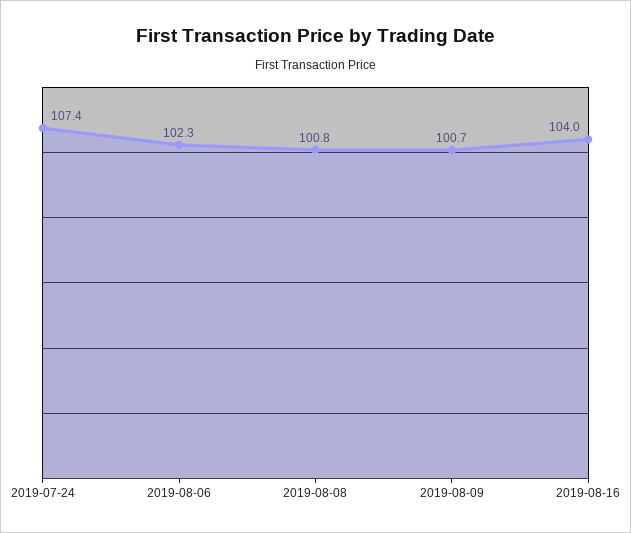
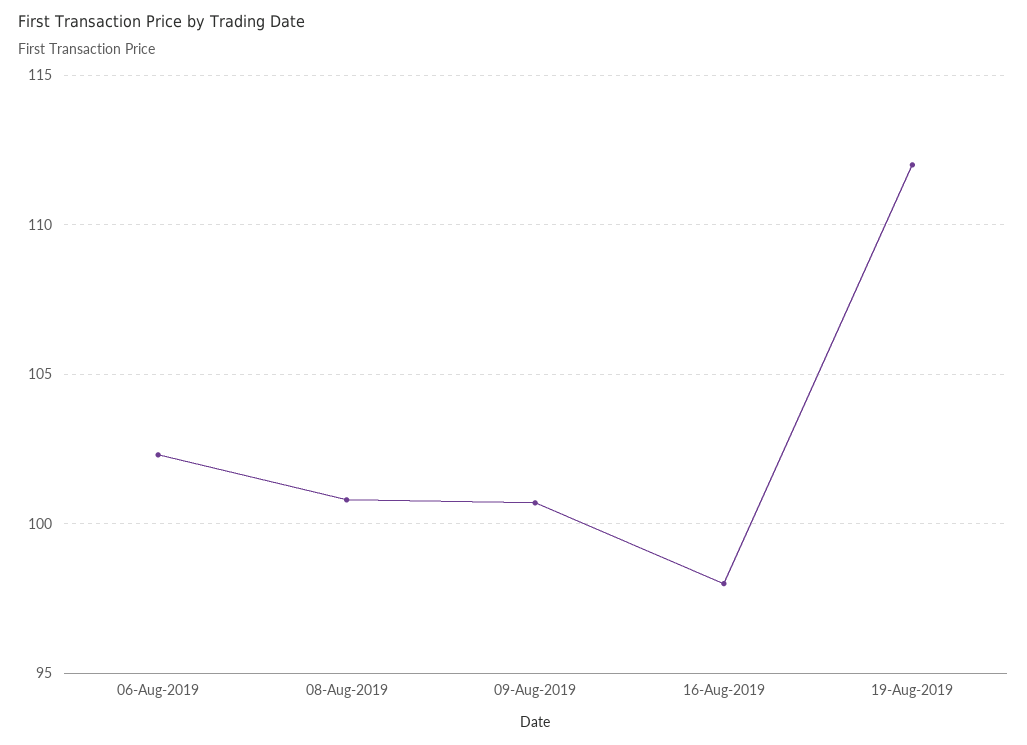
2019-07-24: 107.4 -> none
2019-08-16: 104 -> 98
19-Aug-2019: none -> 112

